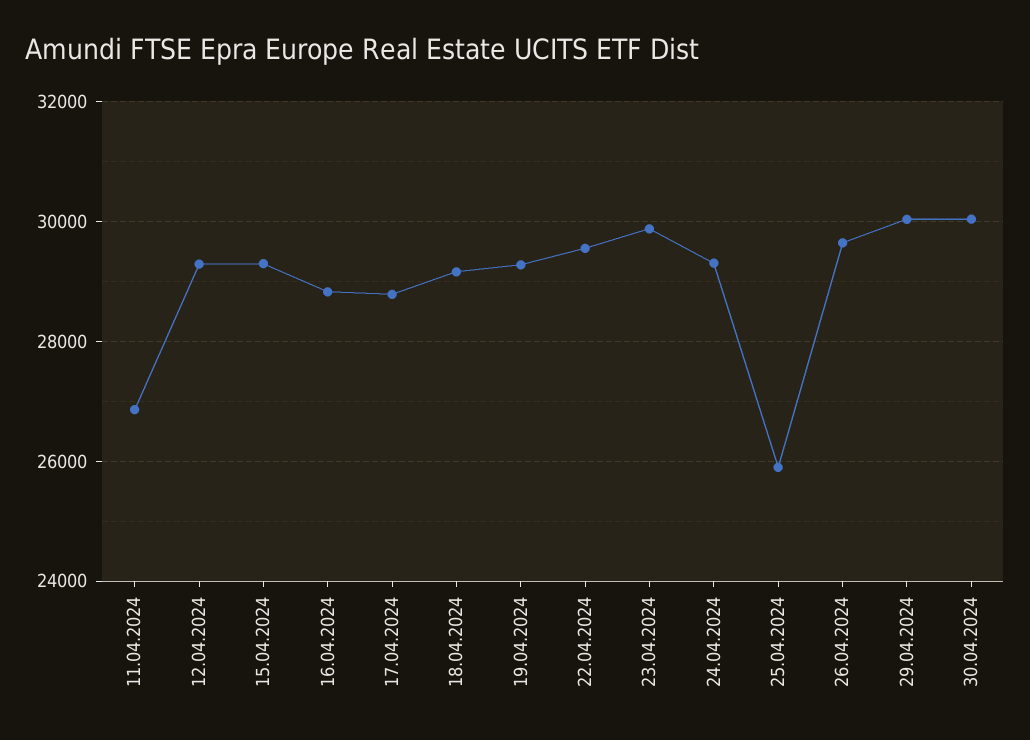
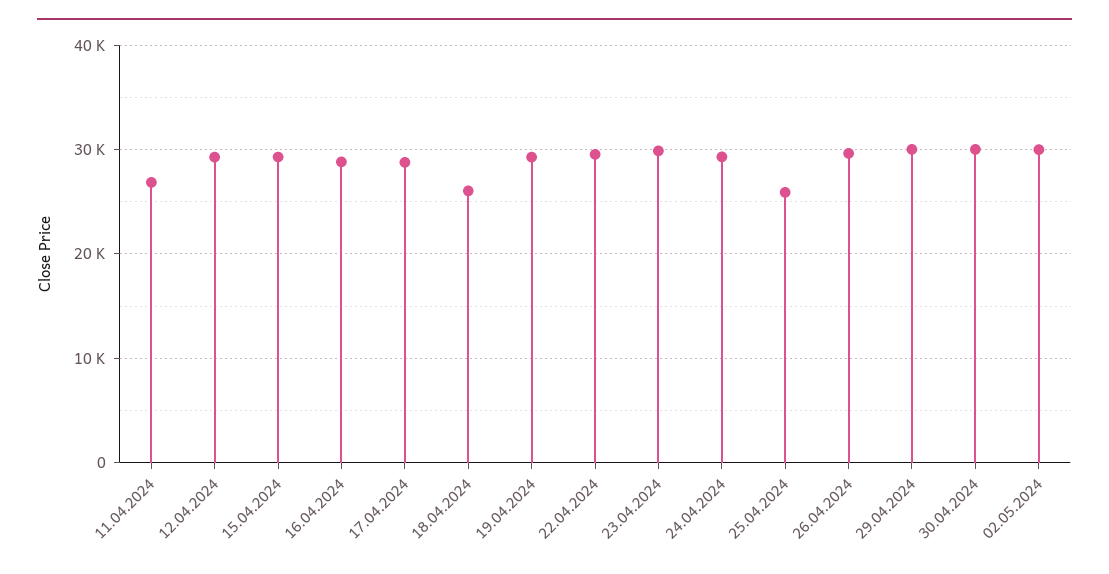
18.04.2024: 29200 -> 26000
02.05.2024: none -> 30000

